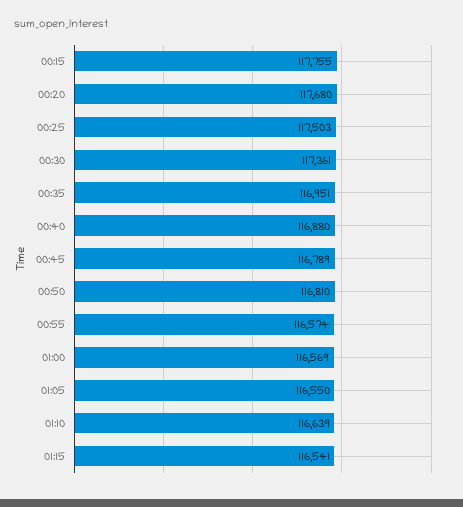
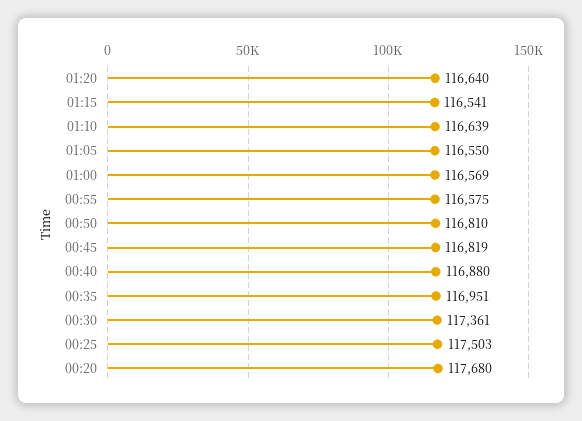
00:15: 117755 -> none
00:45: 116789 -> 116819
00:55: 116574 -> 116575
01:20: none -> 116640

